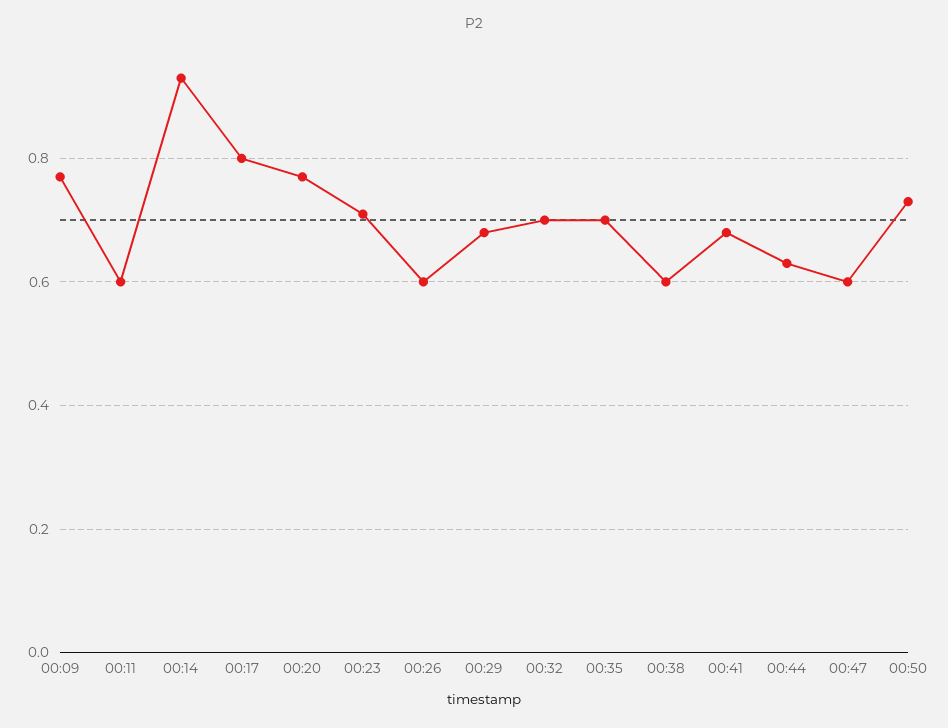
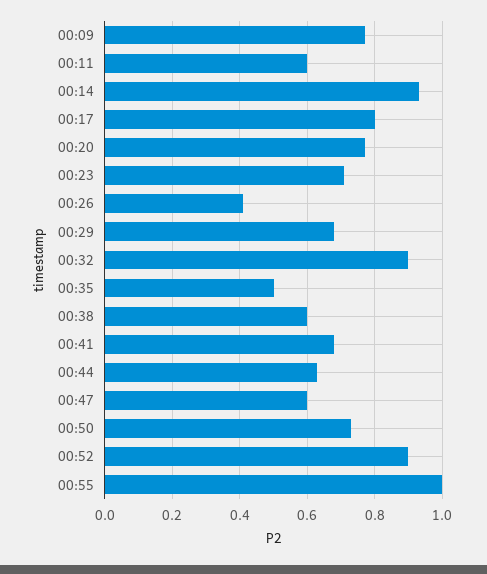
00:26: 0.6 -> 0.4
00:32: 0.7 -> 0.9
00:35: 0.7 -> 0.5
00:52: none -> 0.9
00:55: none -> 1

